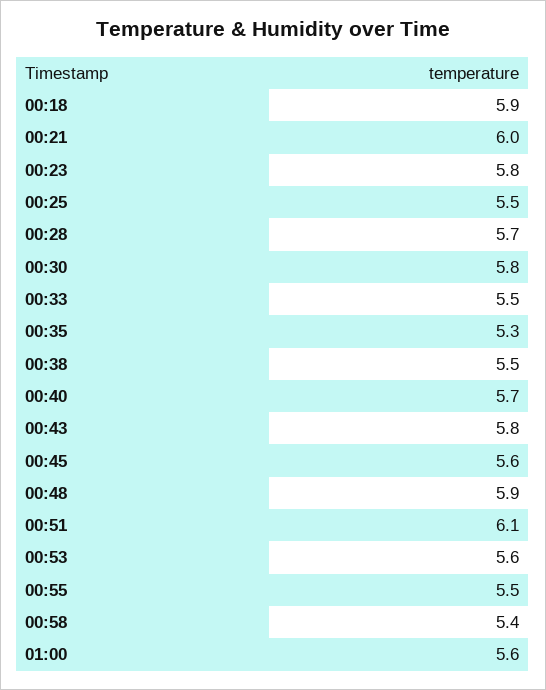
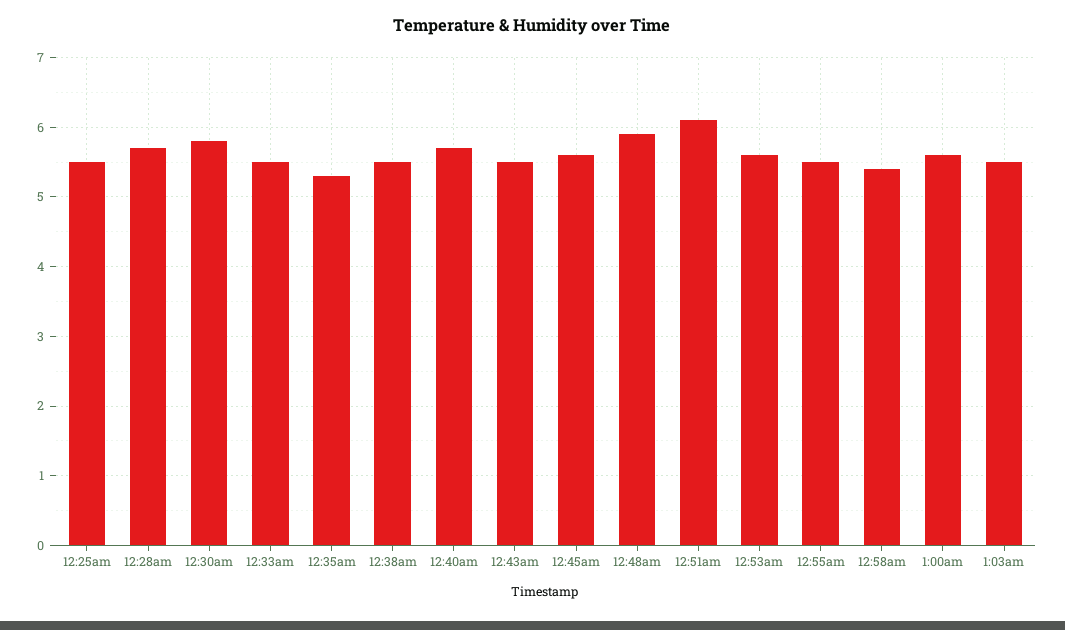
00:18: 5.9 -> none
00:21: 6 -> none
00:23: 5.8 -> none
00:43: 5.8 -> 5.5
1:03am: none -> 5.5

